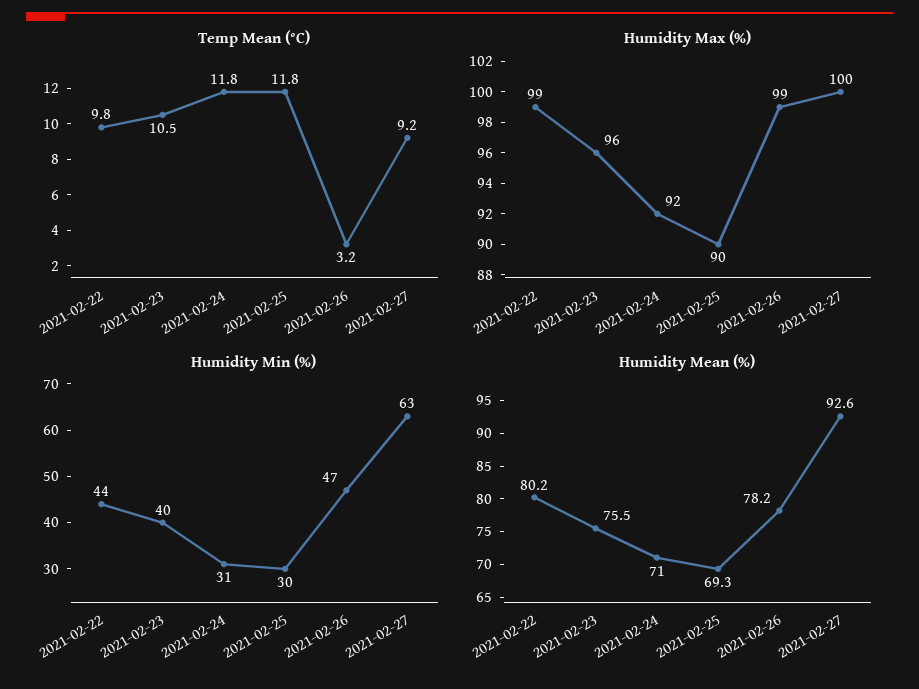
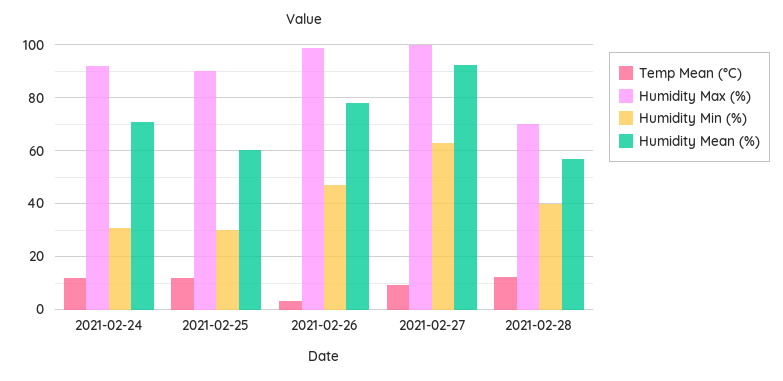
Temp Mean (°C), 2021-02-22: 9.8 -> none
Temp Mean (°C), 2021-02-23: 10.5 -> none
Humidity Max (%), 2021-02-22: 99 -> none
Humidity Max (%), 2021-02-23: 96 -> none
Humidity Min (%), 2021-02-22: 44 -> none
Humidity Min (%), 2021-02-23: 40 -> none
Humidity Mean (%), 2021-02-22: 80.2 -> none
Humidity Mean (%), 2021-02-23: 75.5 -> none
Humidity Mean (%), 2021-02-25: 69.3 -> 60
Temp Mean (°C), 2021-02-28: none -> 12.5
Humidity Max (%), 2021-02-28: none -> 70
Humidity Min (%), 2021-02-28: none -> 40
Humidity Mean (%), 2021-02-28: none -> 57.5

